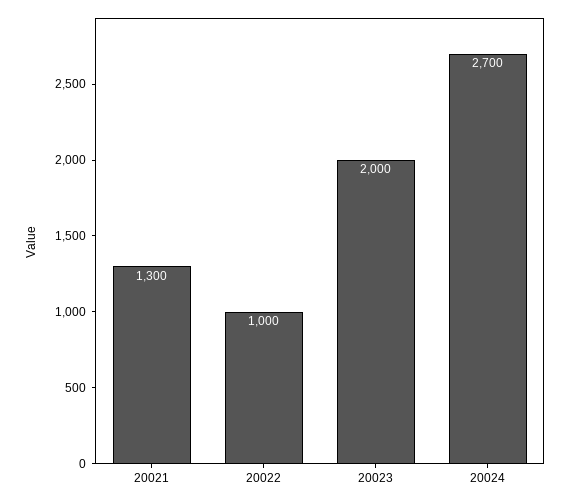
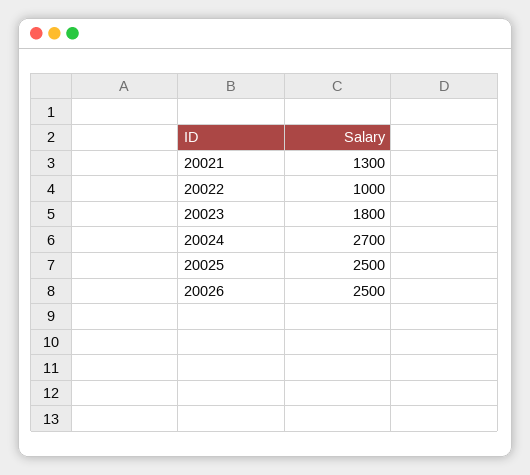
20023: 2000 -> 1800
20025: none -> 2500
20026: none -> 2500

